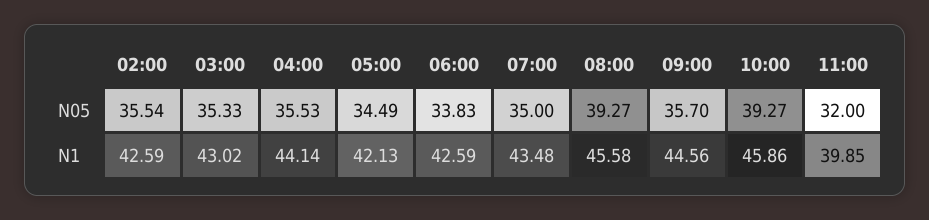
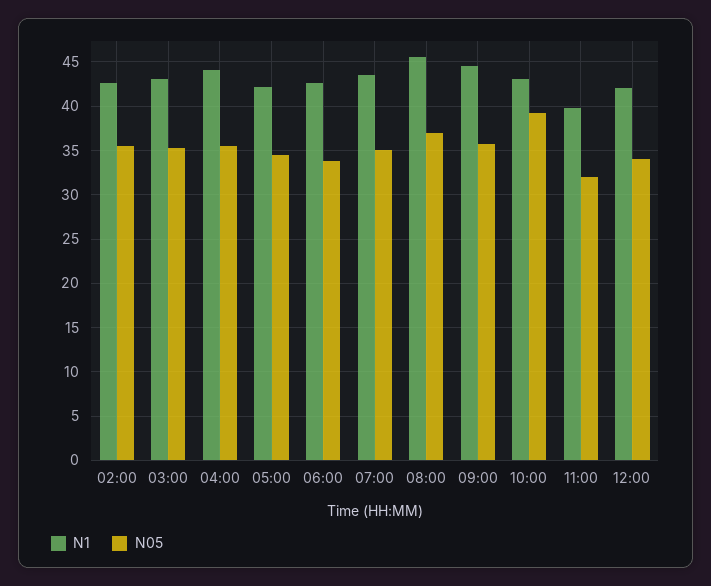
N05, 08:00: 39.27 -> 37
N1, 10:00: 45.86 -> 43
N1, 12:00: none -> 42
N05, 12:00: none -> 34

